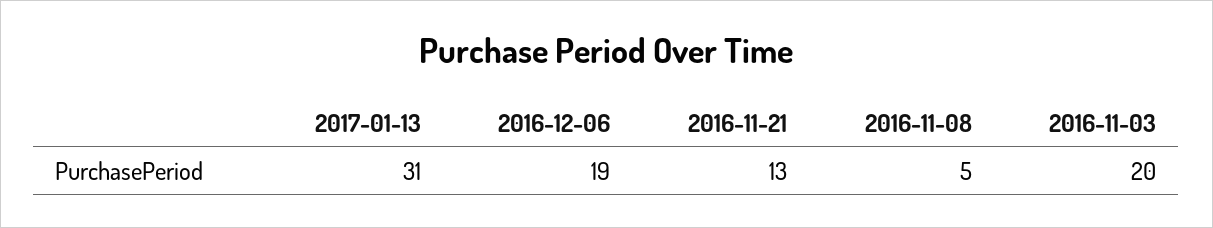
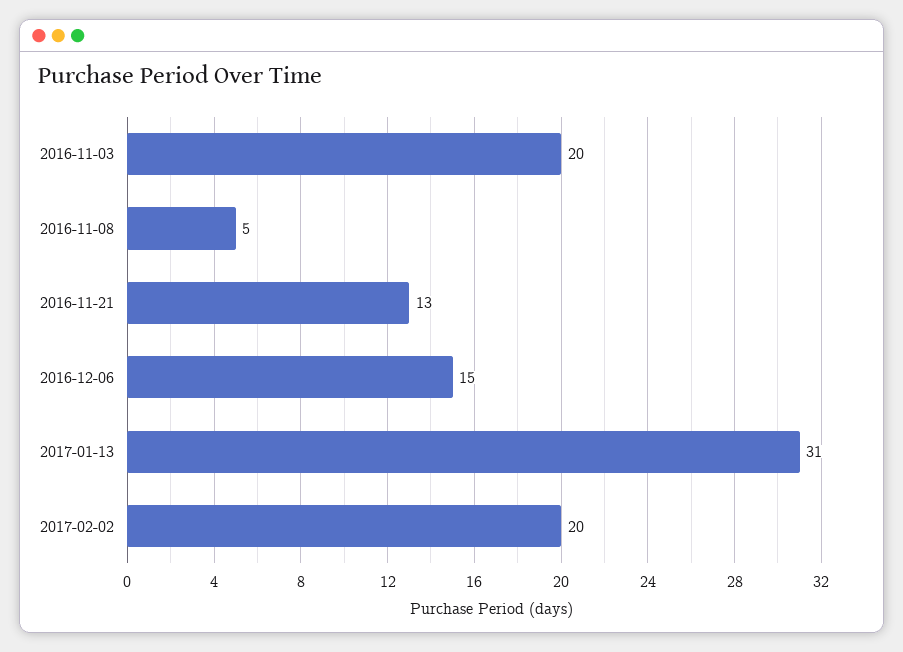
2016-12-06: 19 -> 15
2017-02-02: none -> 20

